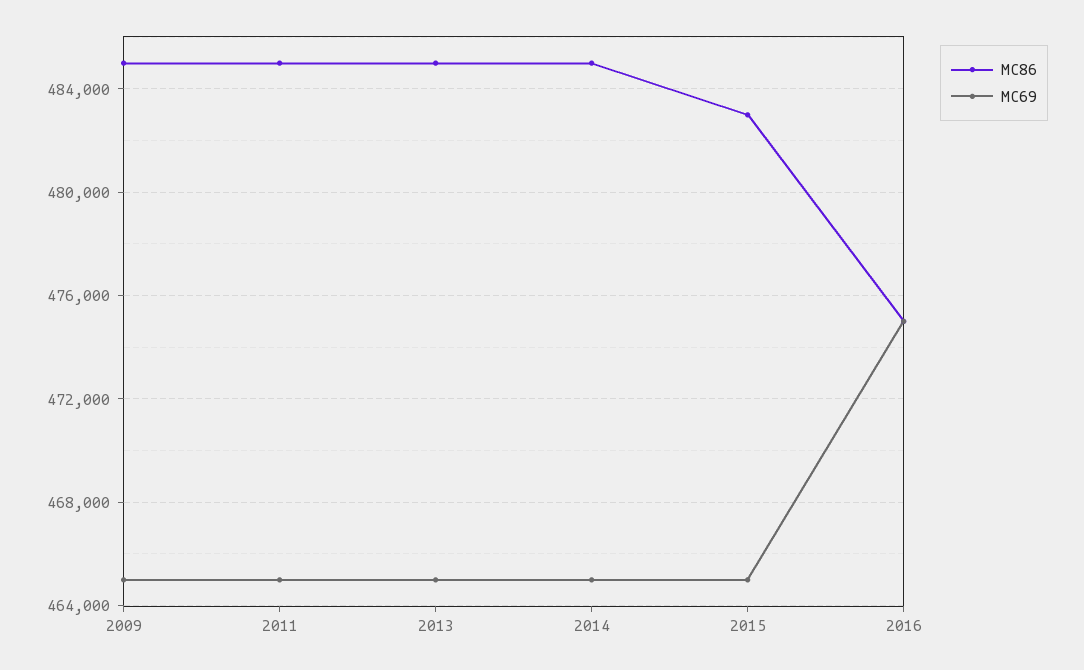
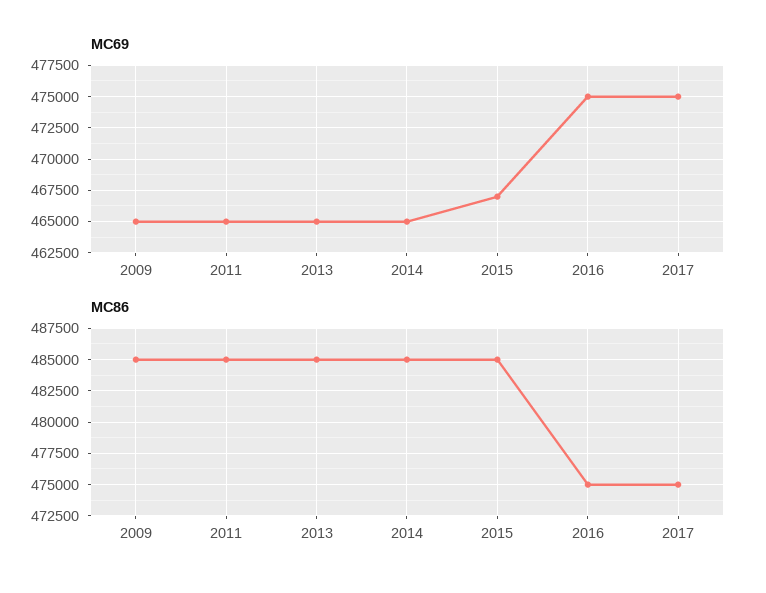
MC86, 2015: 483000 -> 485000
MC69, 2015: 465000 -> 467000
MC69, 2017: none -> 475000
MC86, 2017: none -> 475000

